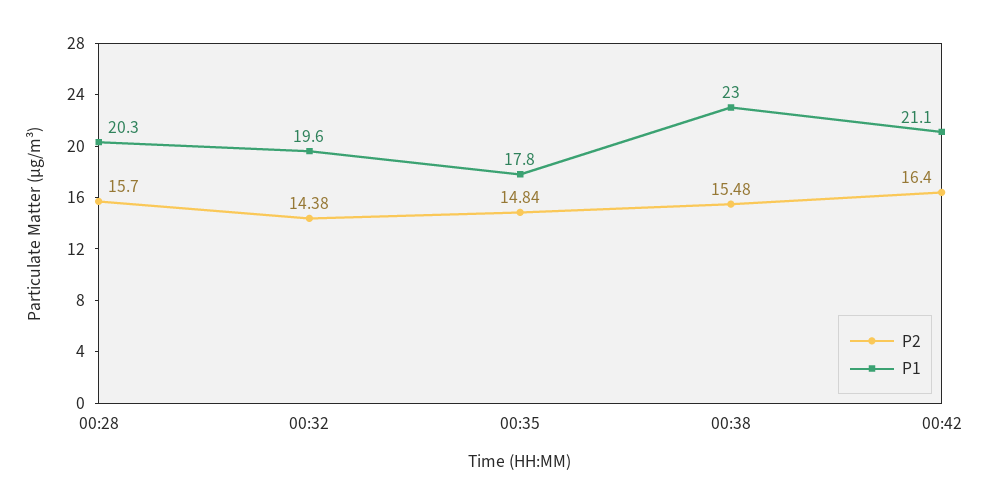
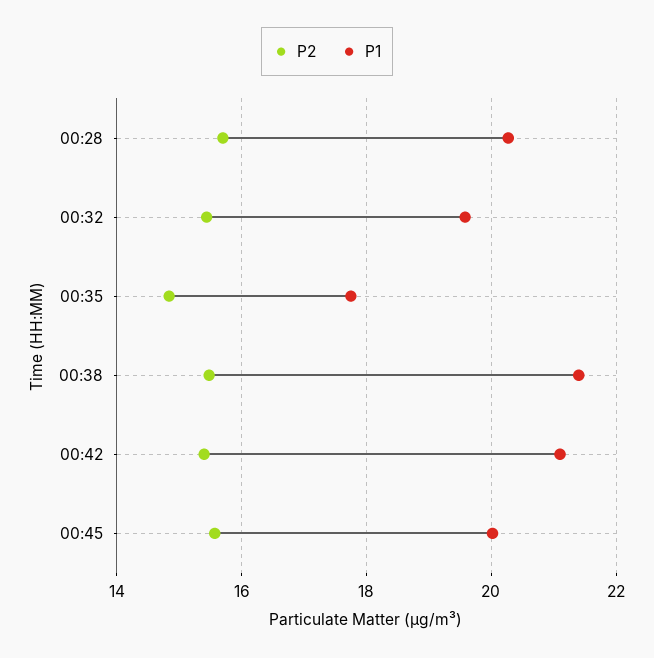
P2, 00:32: 14.38 -> 15.4
P1, 00:38: 23 -> 21.4
P2, 00:42: 16.4 -> 15.4
P2, 00:45: none -> 15.6
P1, 00:45: none -> 20

